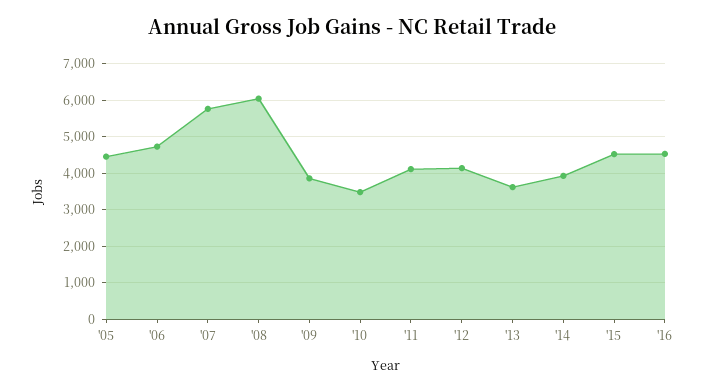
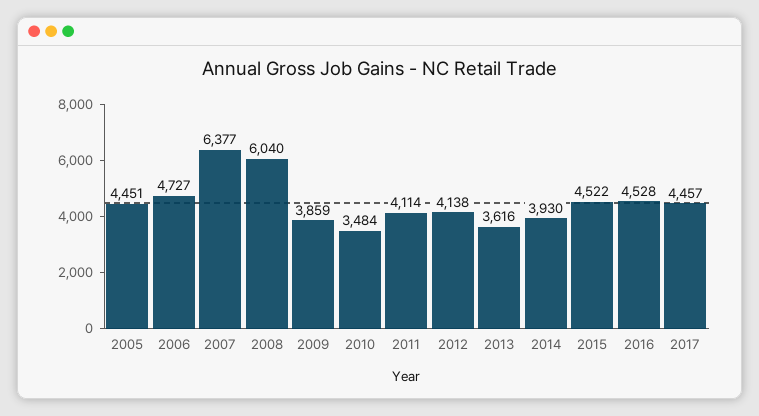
'07: 5800 -> 6377
2017: none -> 4457

